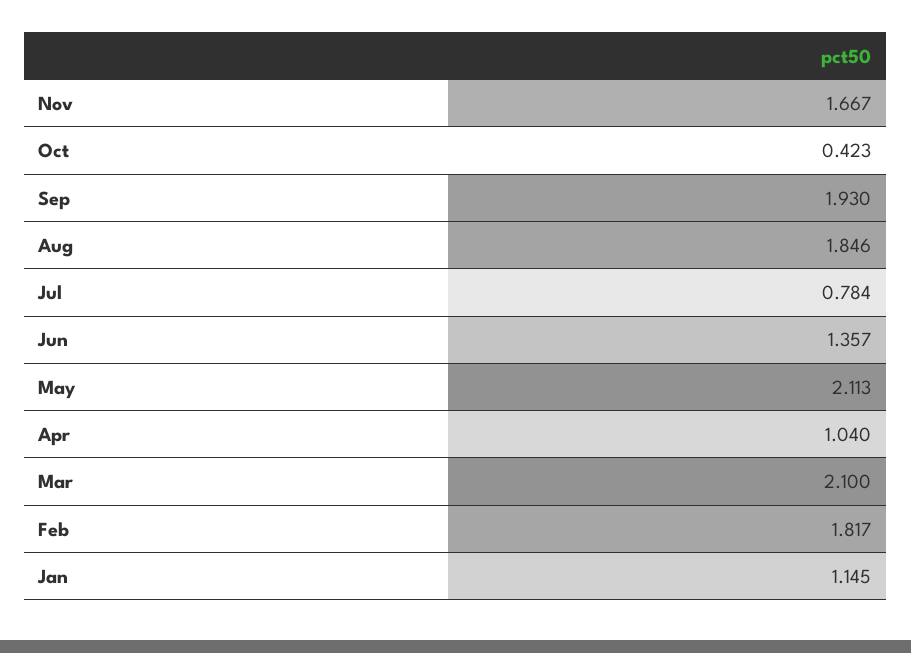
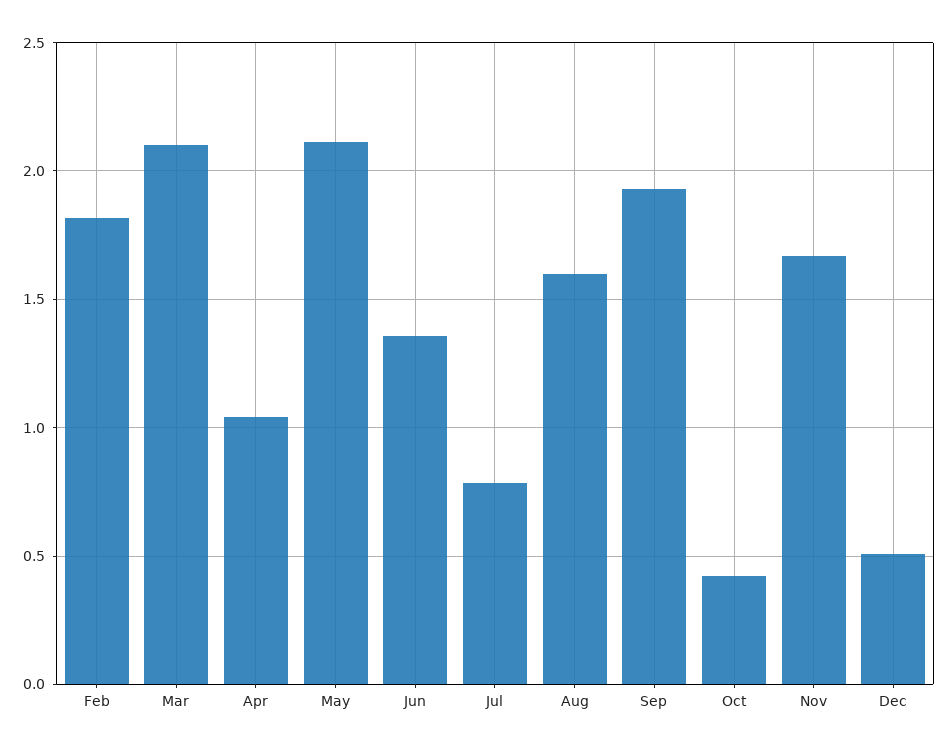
Aug: 1.846 -> 1.6
Jan: 1.145 -> none
Dec: none -> 0.5

